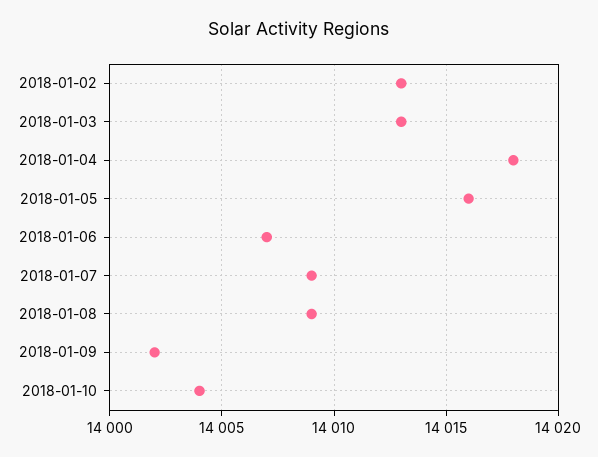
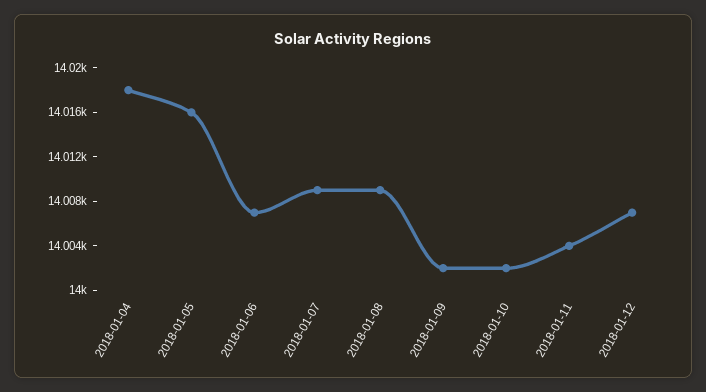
2018-01-02: 14013 -> none
2018-01-03: 14013 -> none
2018-01-10: 14004 -> 14002
2018-01-11: none -> 14004
2018-01-12: none -> 14007

